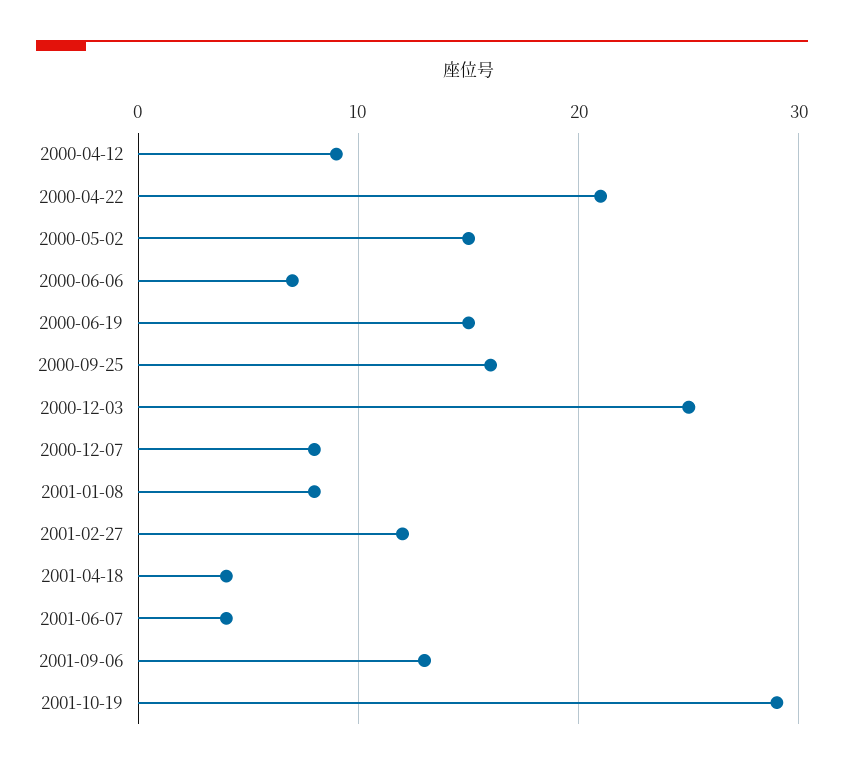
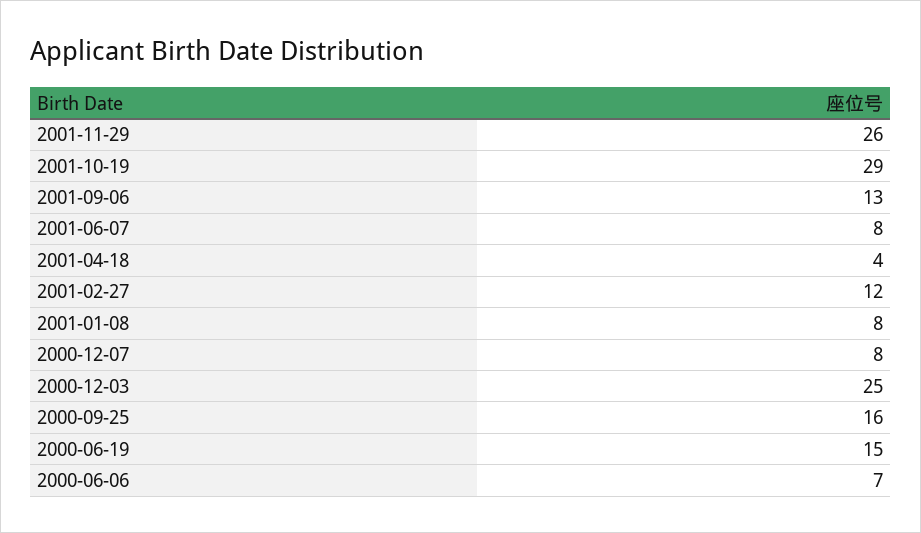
2000-04-12: 9 -> none
2000-04-22: 21 -> none
2000-05-02: 15 -> none
2001-06-07: 4 -> 8
2001-11-29: none -> 26

